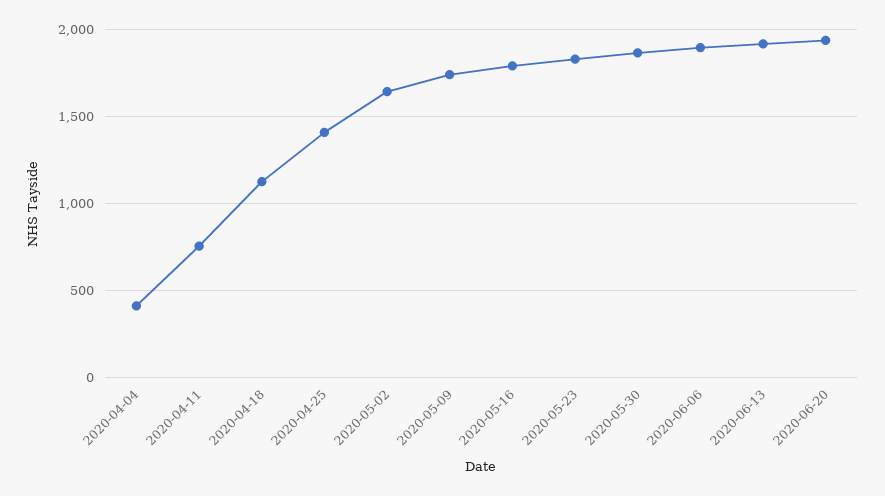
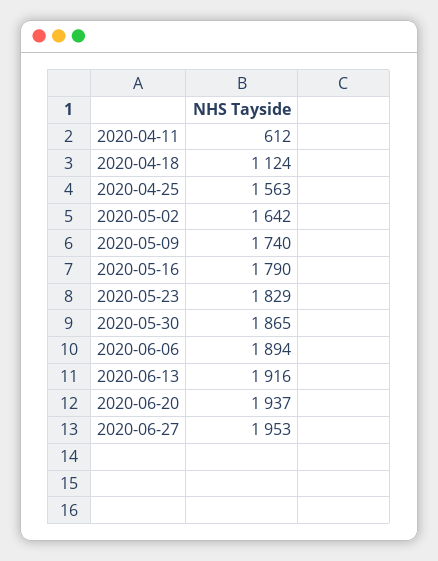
2020-04-04: 400 -> none
2020-04-11: 750 -> 612
2020-04-25: 1400 -> 1563
2020-06-27: none -> 1953

